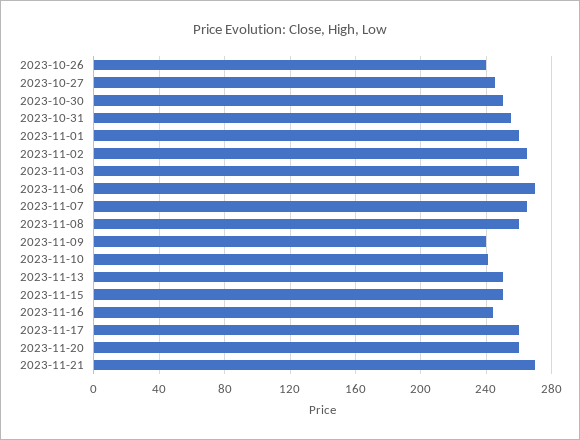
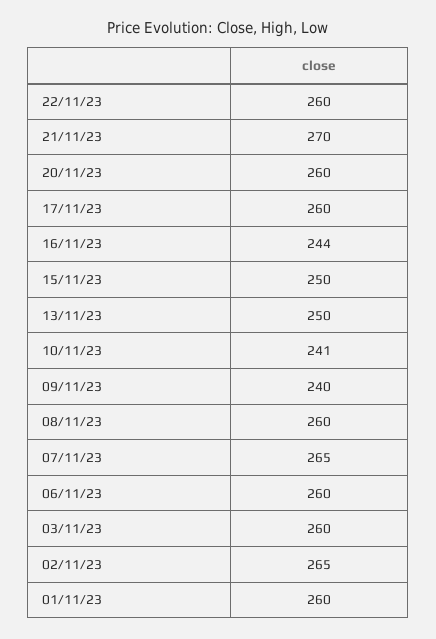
2023-10-26: 240 -> none
2023-10-27: 245 -> none
2023-10-30: 250 -> none
2023-10-31: 255 -> none
2023-11-06: 270 -> 260
22/11/23: none -> 260

